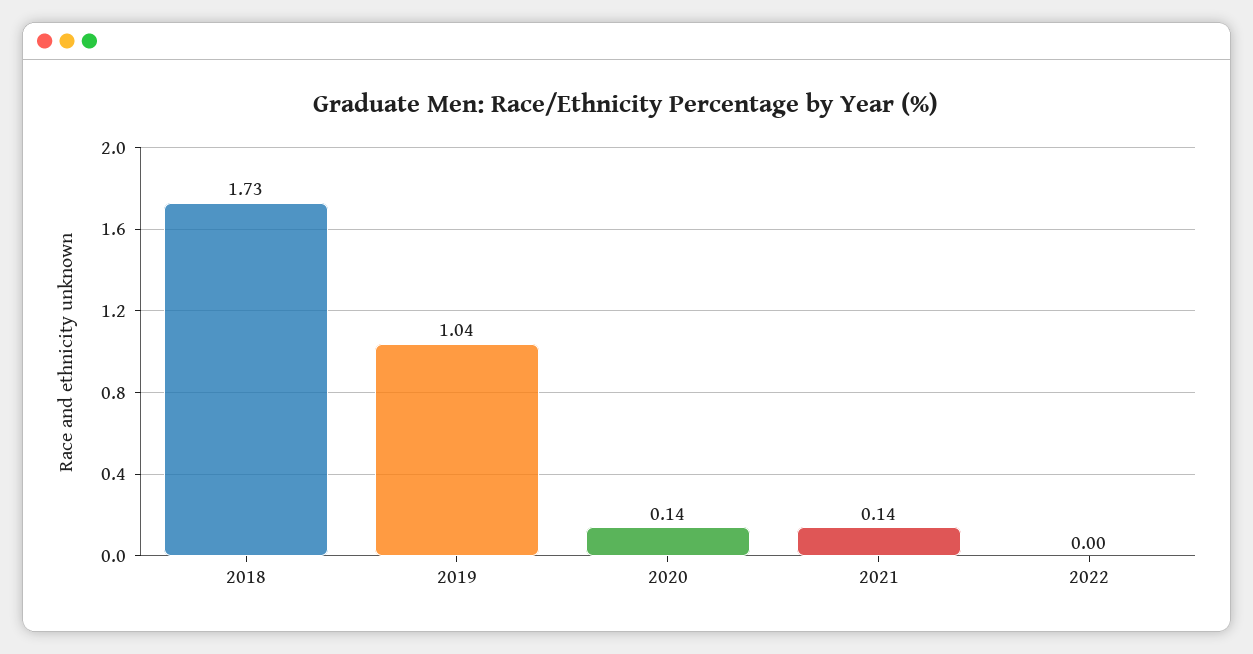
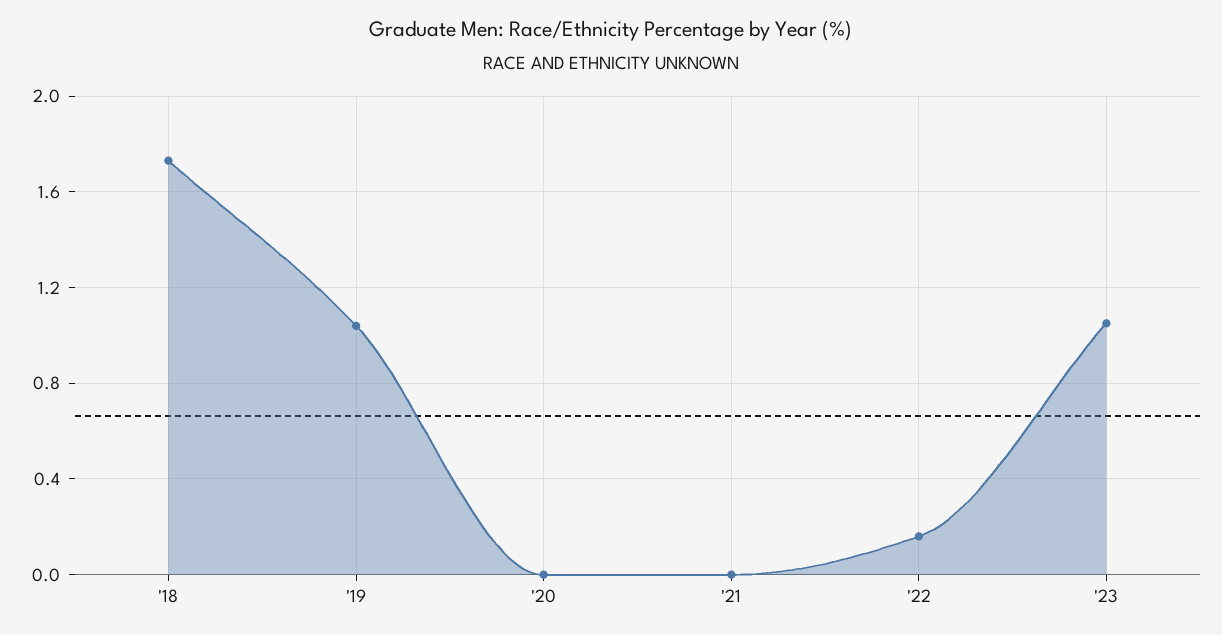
2020: 0.14 -> 0
2021: 0.14 -> 0
2022: 0 -> 0.15
'23: none -> 1.05

